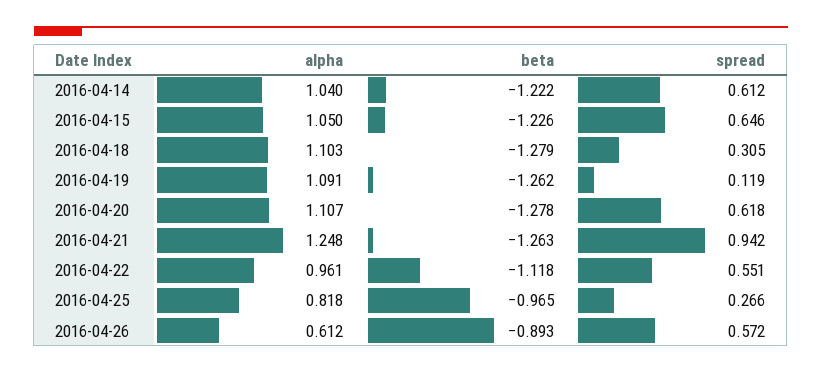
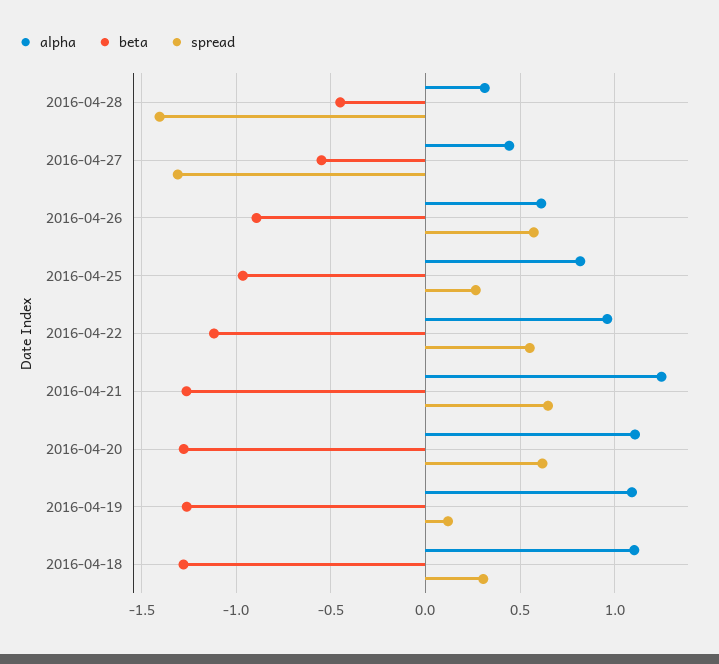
alpha, 2016-04-14: 1.04 -> none
beta, 2016-04-14: -1.222 -> none
spread, 2016-04-14: 0.612 -> none
alpha, 2016-04-15: 1.05 -> none
beta, 2016-04-15: -1.226 -> none
spread, 2016-04-15: 0.646 -> none
spread, 2016-04-21: 0.942 -> 0.65
alpha, 2016-04-28: none -> 0.3
beta, 2016-04-28: none -> -0.45
spread, 2016-04-28: none -> -1.4
alpha, 2016-04-27: none -> 0.45
beta, 2016-04-27: none -> -0.55
spread, 2016-04-27: none -> -1.3

